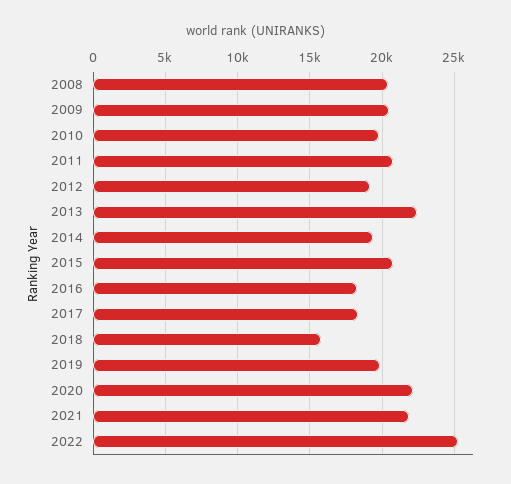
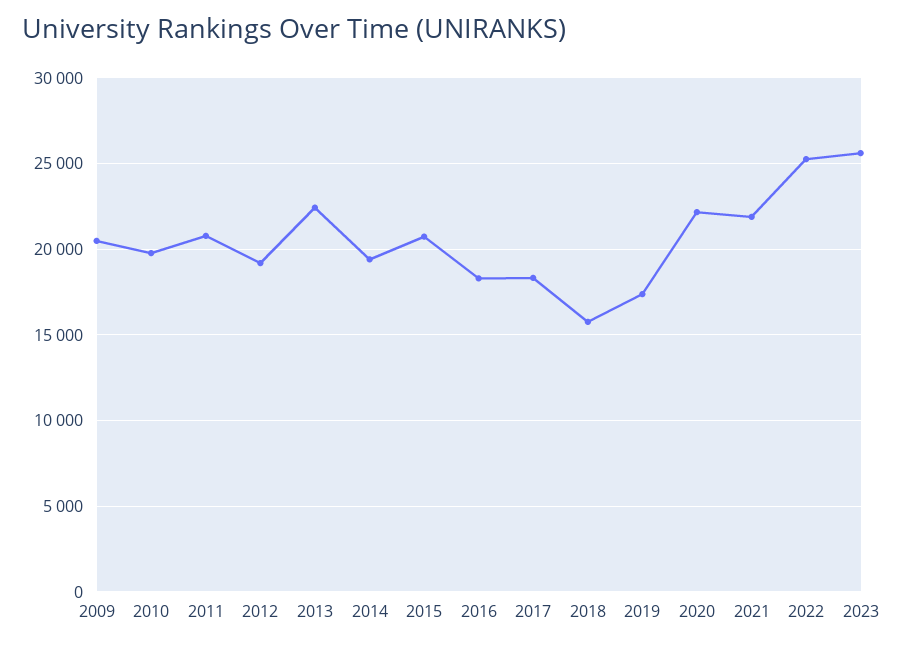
2008: 20500 -> none
2019: 20000 -> 17500
2023: none -> 25500

